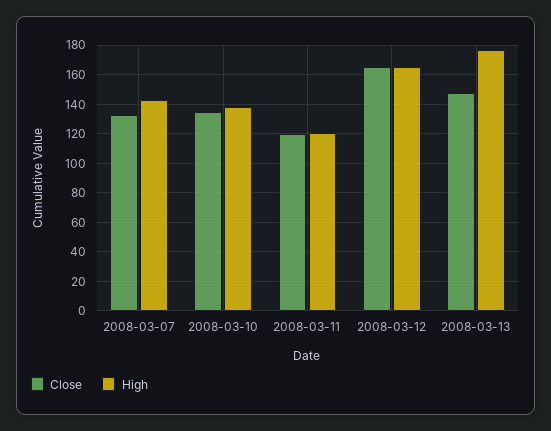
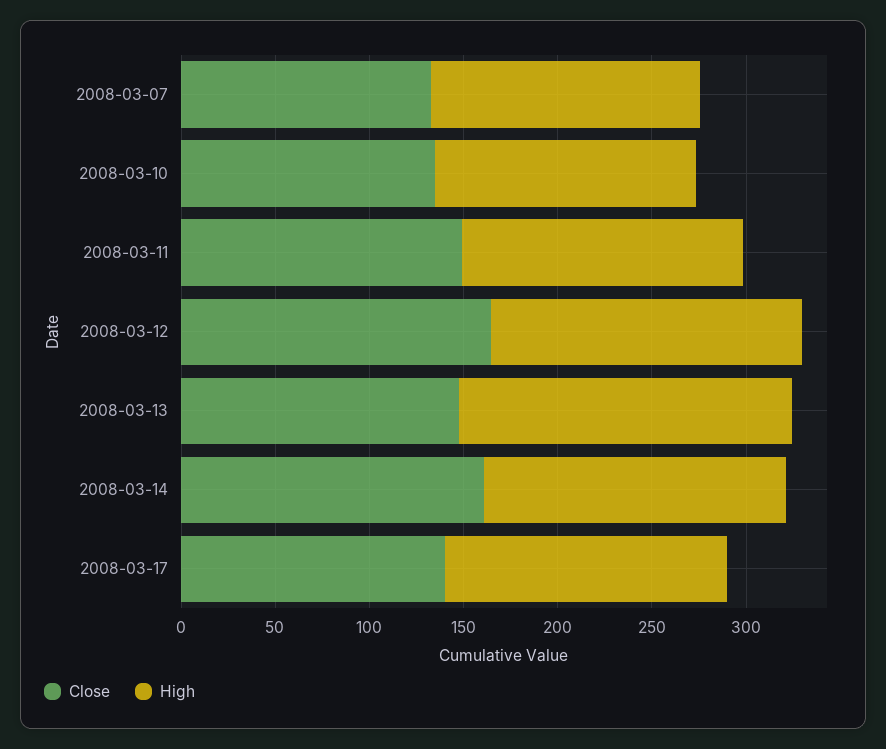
Close, 2008-03-11: 120 -> 150
High, 2008-03-11: 120 -> 150
Close, 2008-03-14: none -> 160
High, 2008-03-14: none -> 160
Close, 2008-03-17: none -> 140
High, 2008-03-17: none -> 150

